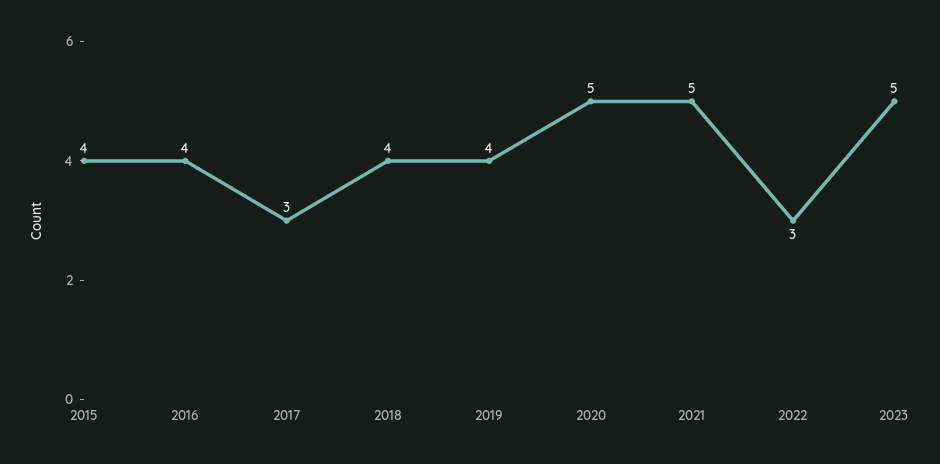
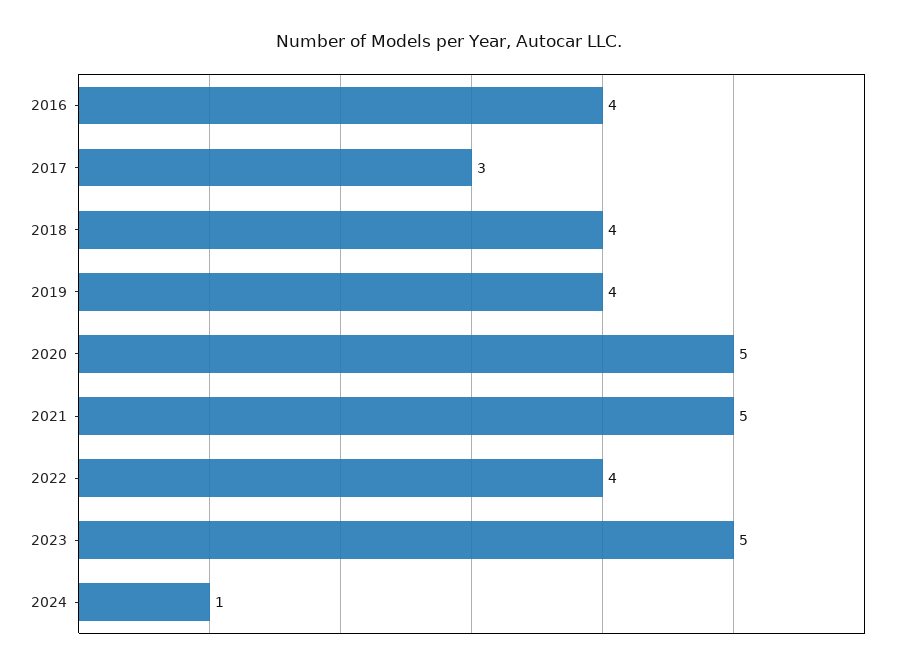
2015: 4 -> none
2022: 3 -> 4
2024: none -> 1

